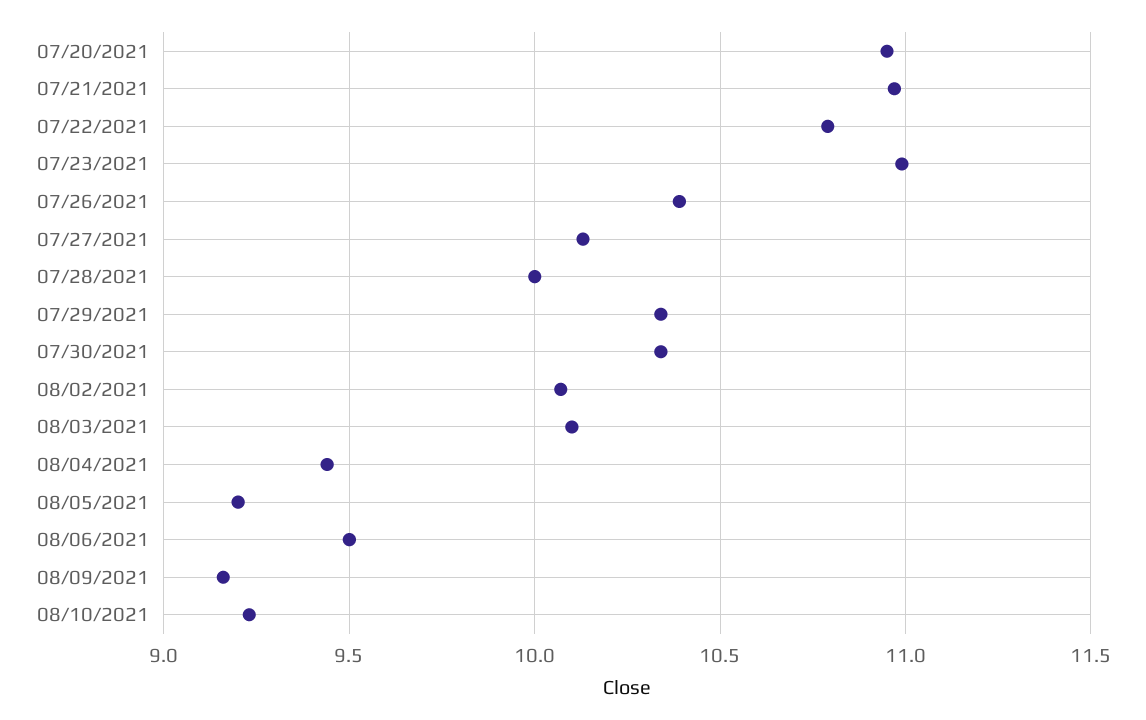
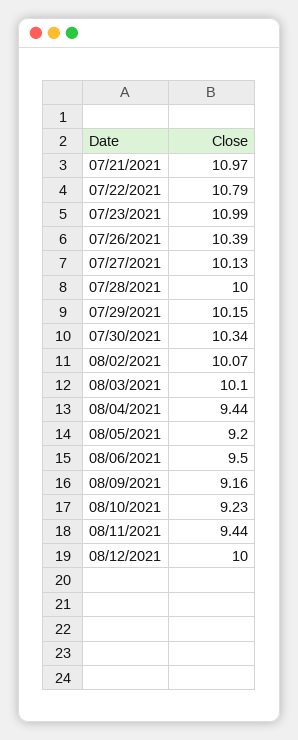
07/20/2021: 10.95 -> none
07/29/2021: 10.35 -> 10.15
08/11/2021: none -> 9.44
08/12/2021: none -> 10

